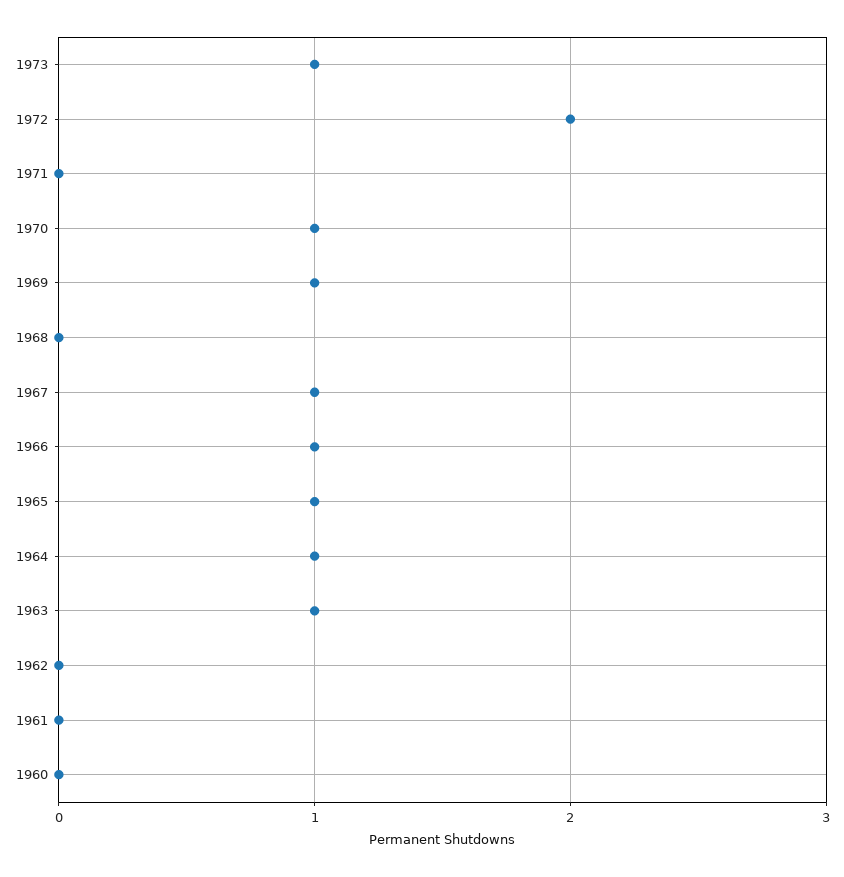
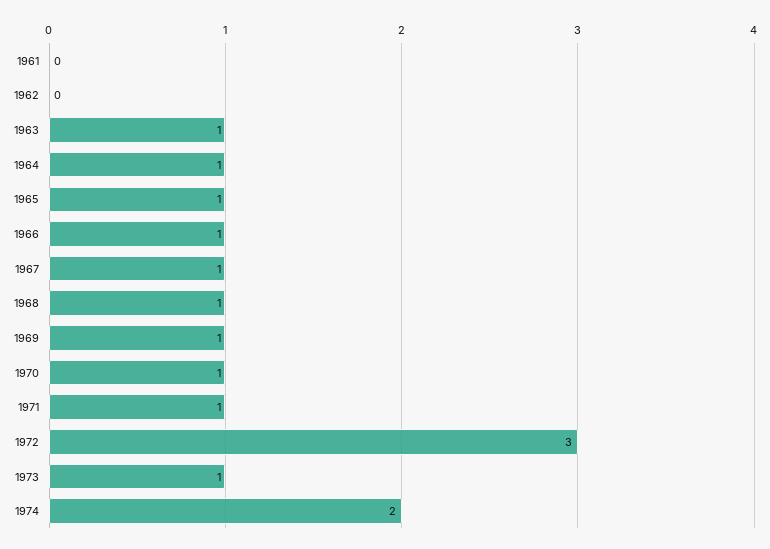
1972: 2 -> 3
1971: 0 -> 1
1968: 0 -> 1
1960: 0 -> none
1974: none -> 2

